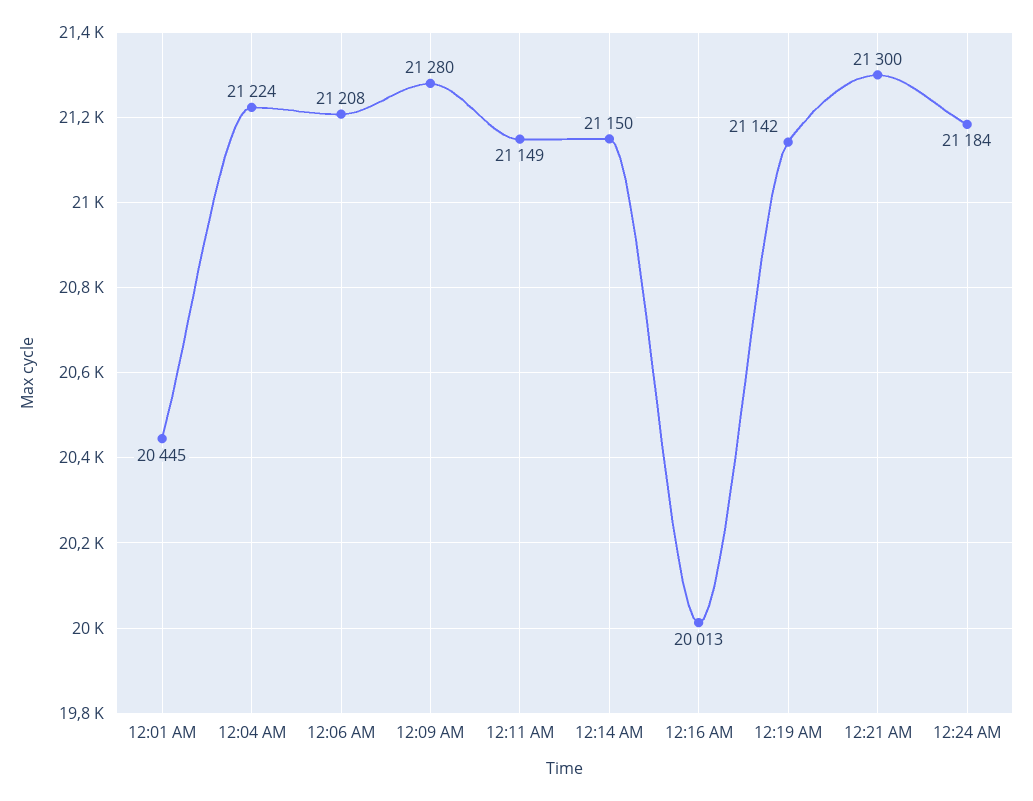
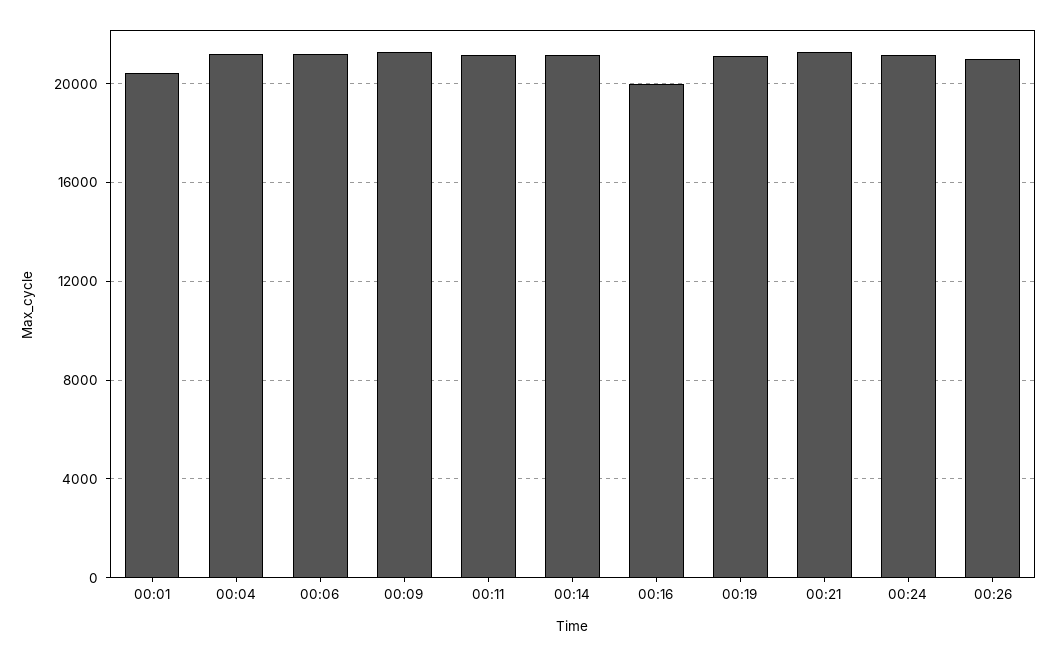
00:26: none -> 21000

